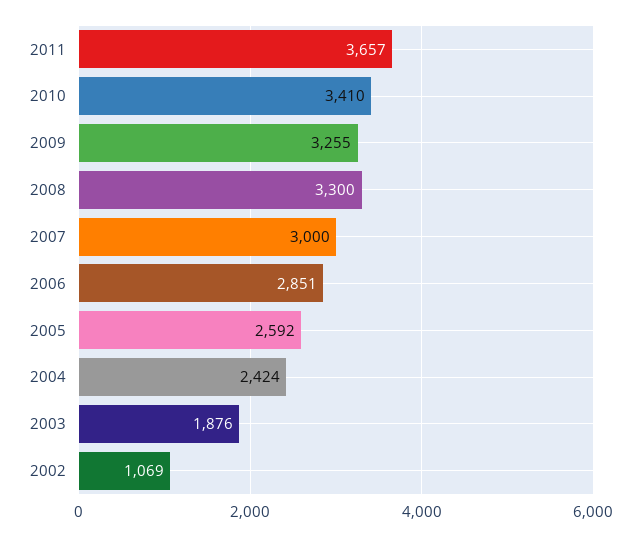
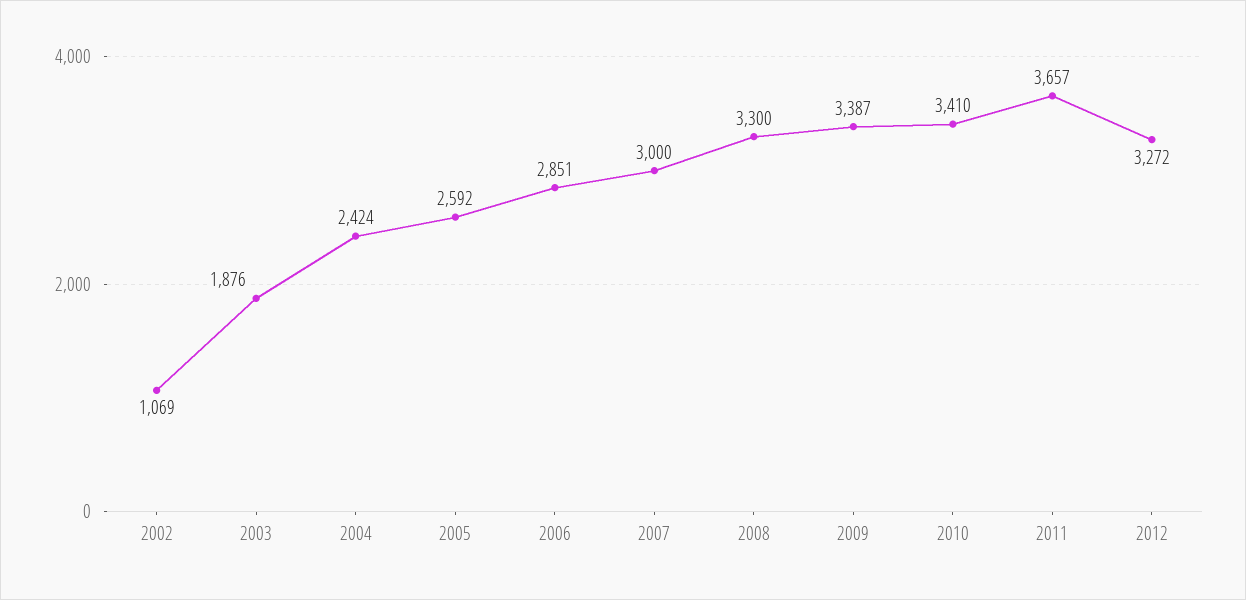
2009: 3255 -> 3387
2012: none -> 3272

